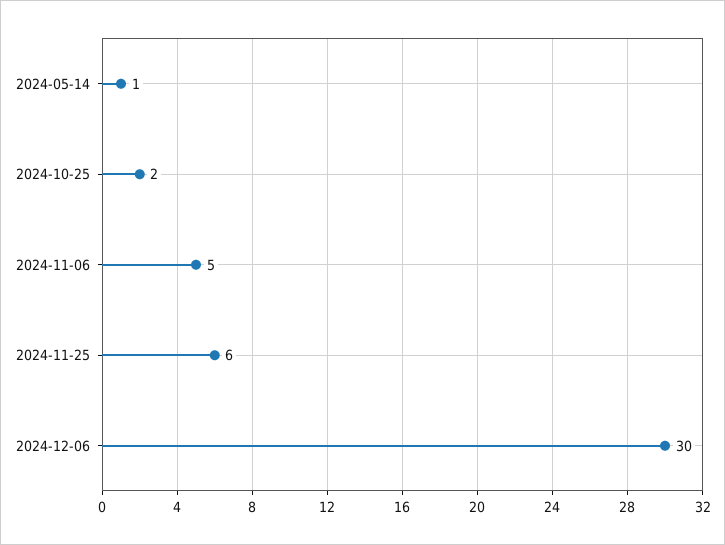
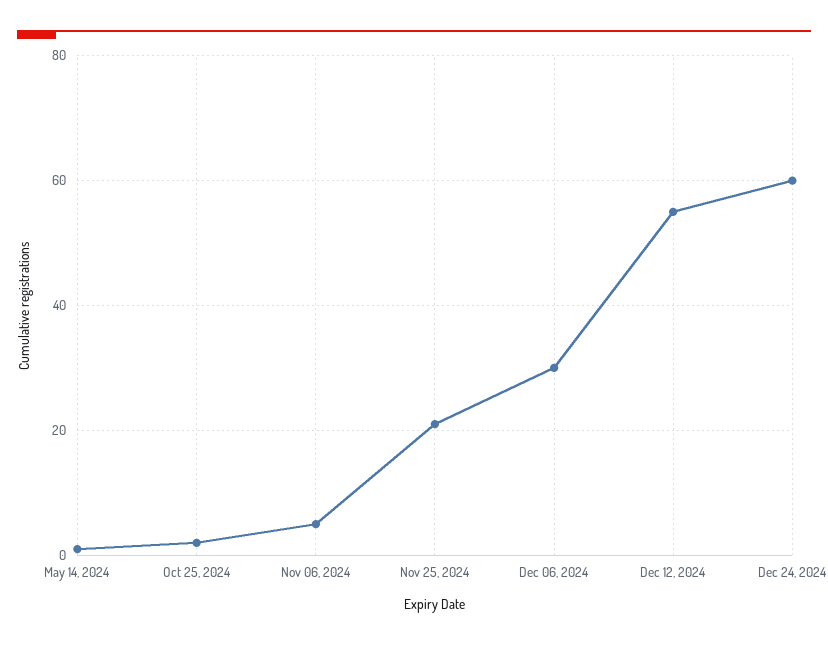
2024-11-25: 6 -> 20
Dec 12, 2024: none -> 55
Dec 24, 2024: none -> 60

